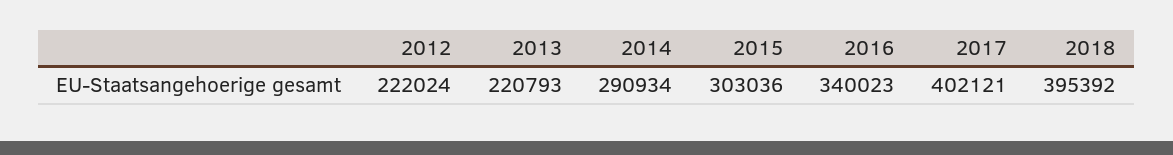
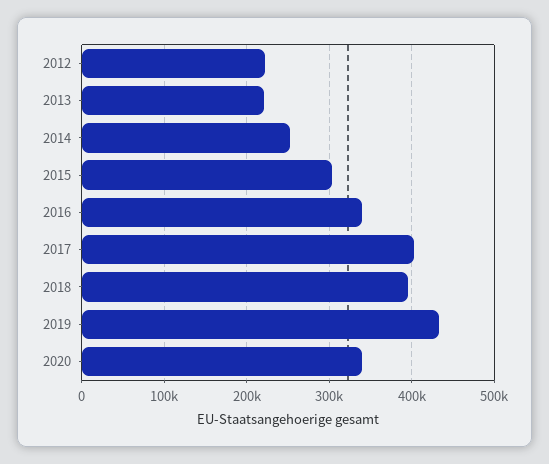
2014: 290934 -> 250000
2019: none -> 430000
2020: none -> 340000

